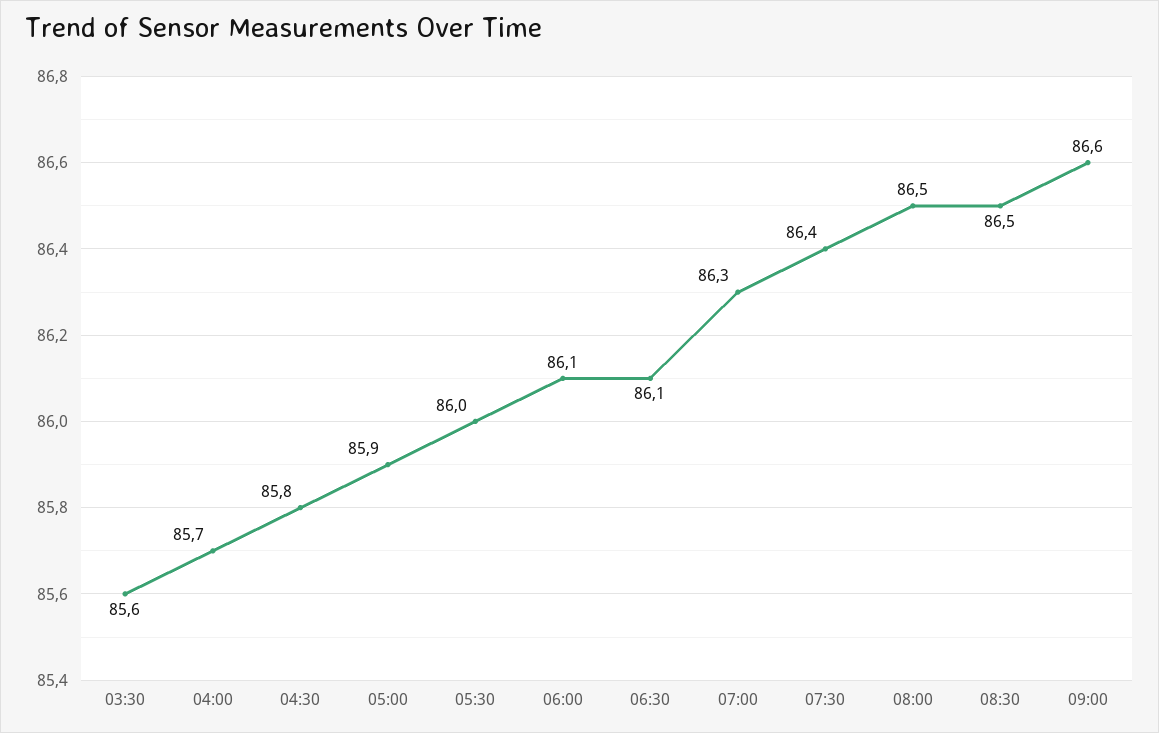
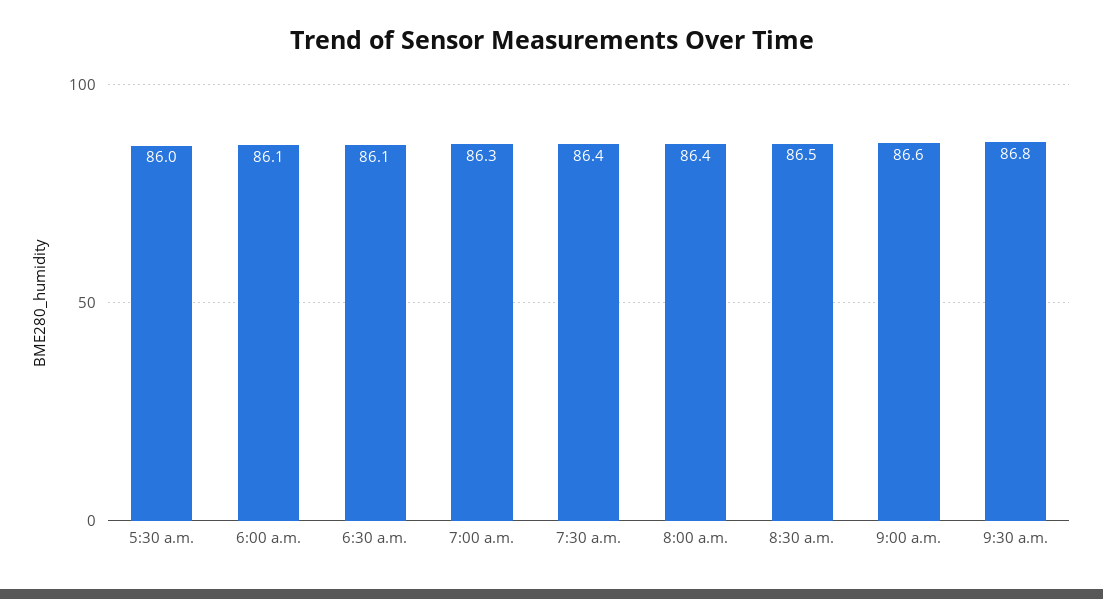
03:30: 85.6 -> none
04:00: 85.7 -> none
04:30: 85.8 -> none
05:00: 85.9 -> none
08:00: 86.5 -> 86.4
9:30 a.m.: none -> 86.8

